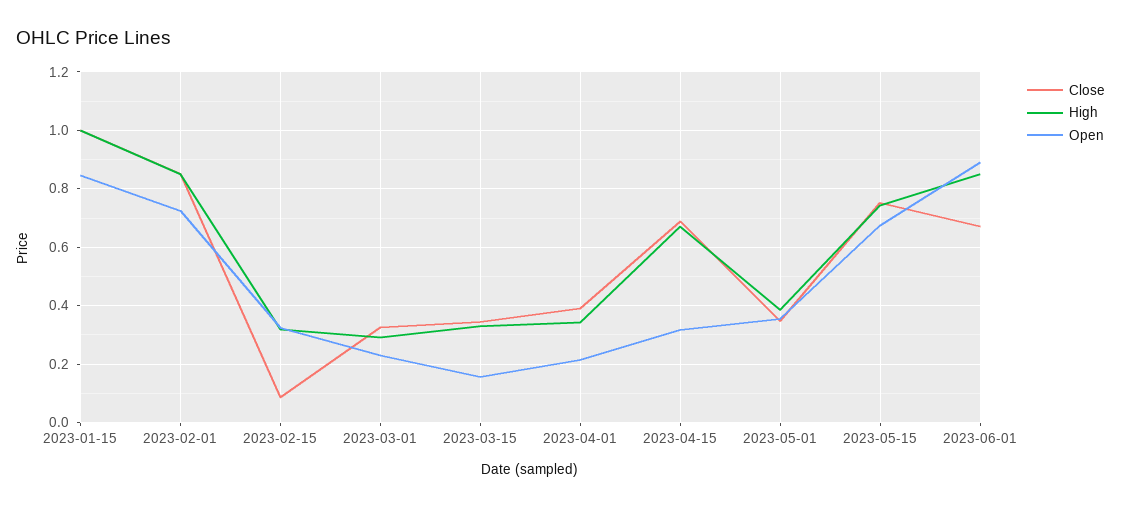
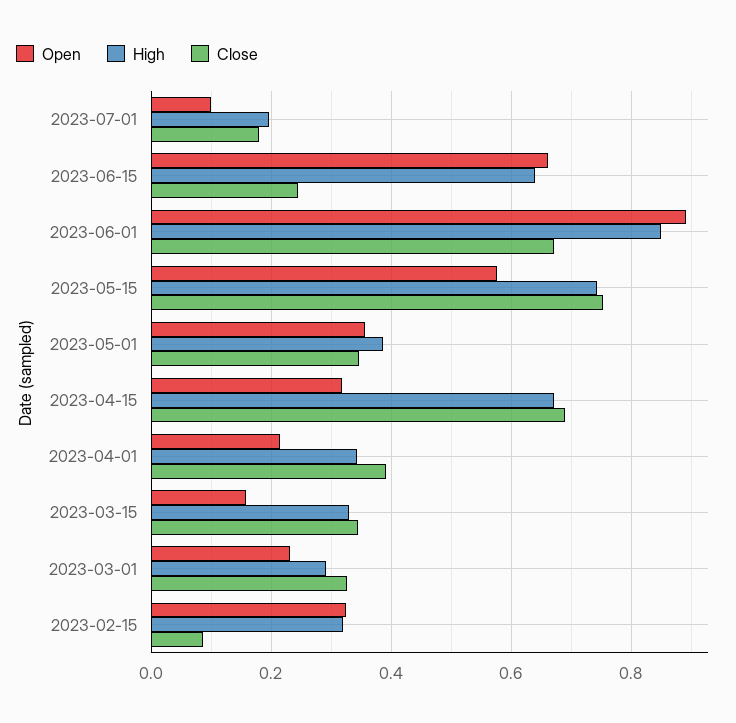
Close, 2023-01-15: 1 -> none
High, 2023-01-15: 1 -> none
Open, 2023-01-15: 0.85 -> none
Close, 2023-02-01: 0.85 -> none
High, 2023-02-01: 0.85 -> none
Open, 2023-02-01: 0.725 -> none
Open, 2023-05-15: 0.675 -> 0.58
Open, 2023-07-01: none -> 0.1
High, 2023-07-01: none -> 0.2
Close, 2023-07-01: none -> 0.18
Open, 2023-06-15: none -> 0.66
High, 2023-06-15: none -> 0.64
Close, 2023-06-15: none -> 0.24

